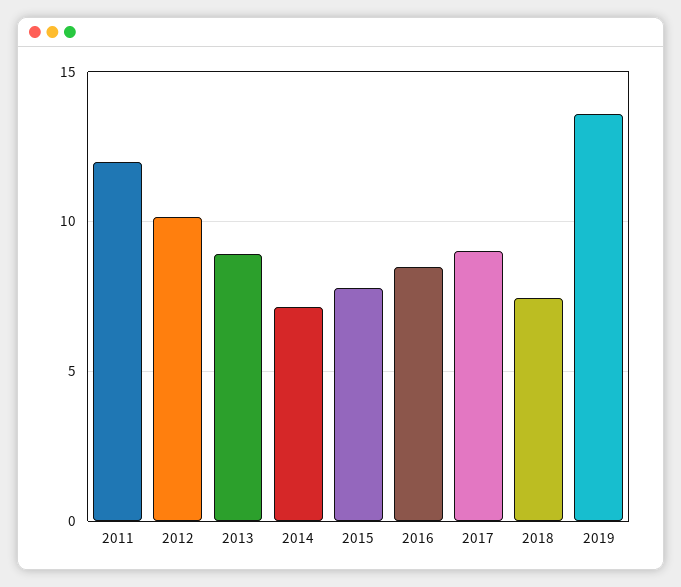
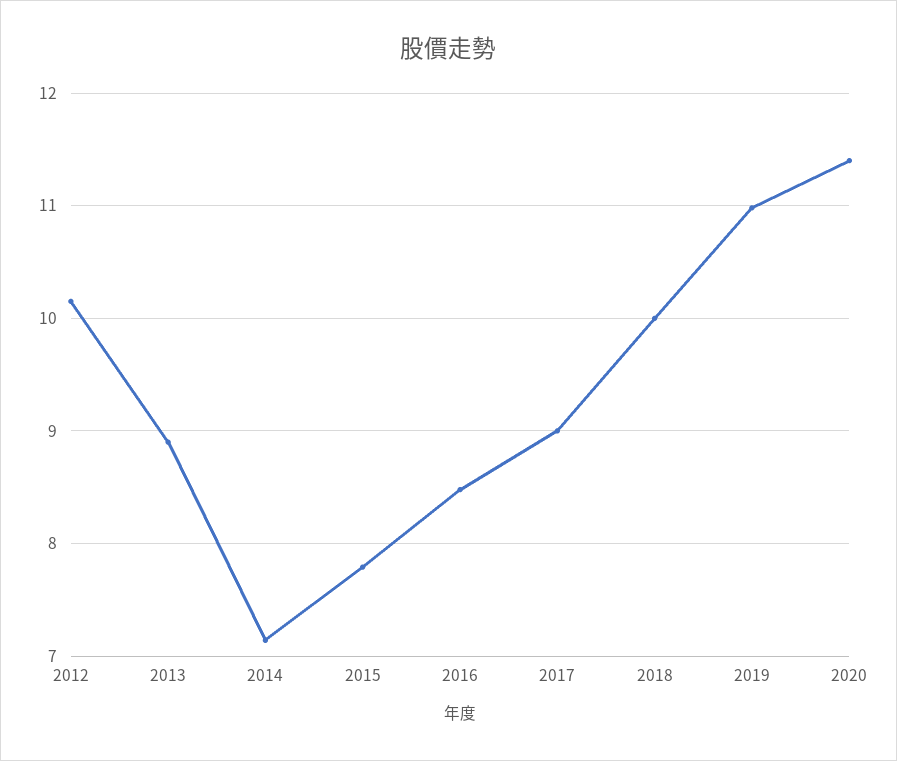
2011: 12 -> none
2018: 7.5 -> 10
2019: 13.5 -> 11
2020: none -> 11.4

